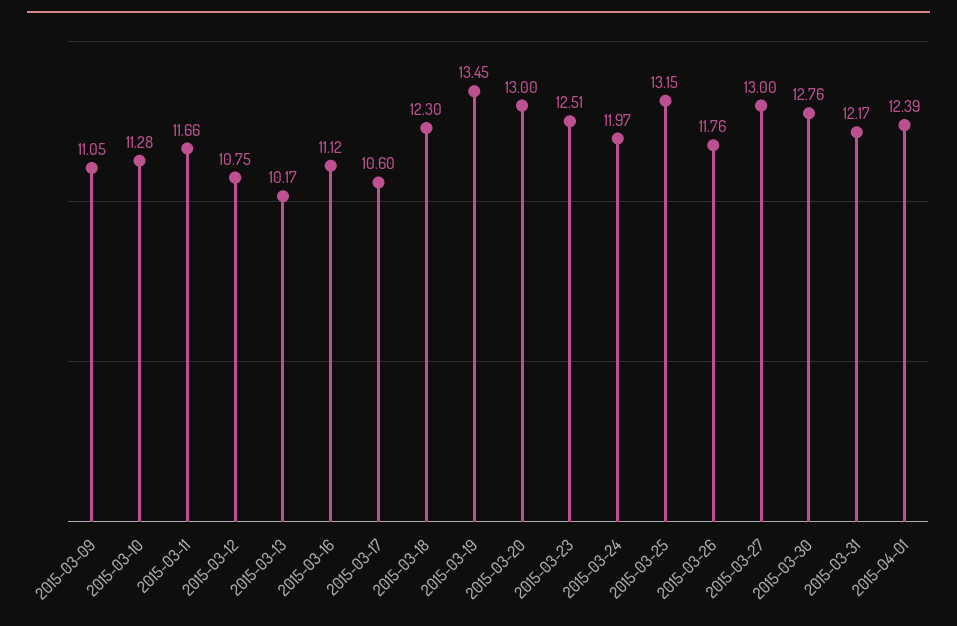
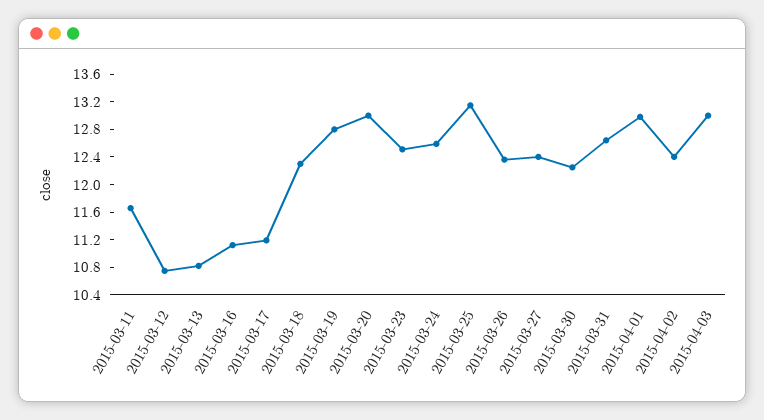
2015-03-09: 11.05 -> none
2015-03-10: 11.28 -> none
2015-03-13: 10.17 -> 10.8
2015-03-17: 10.6 -> 11.2
2015-03-19: 13.45 -> 12.8
2015-03-24: 11.97 -> 12.6
2015-03-26: 11.76 -> 12.4
2015-03-27: 13 -> 12.4
2015-03-30: 12.76 -> 12.2
2015-03-31: 12.17 -> 12.6
2015-04-01: 12.39 -> 13
2015-04-02: none -> 12.4
2015-04-03: none -> 13

